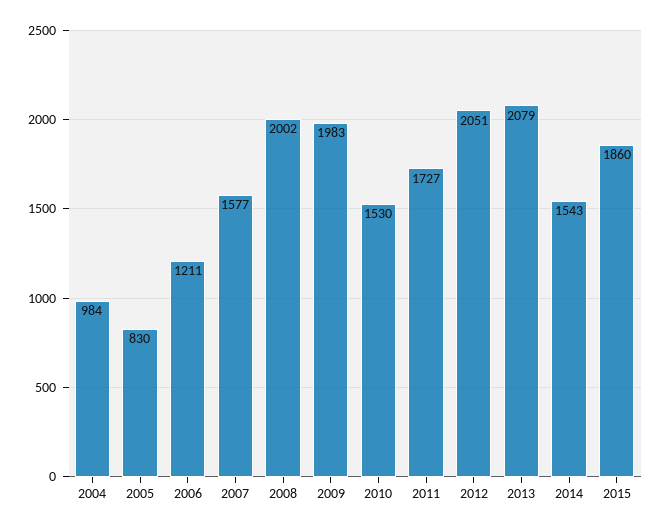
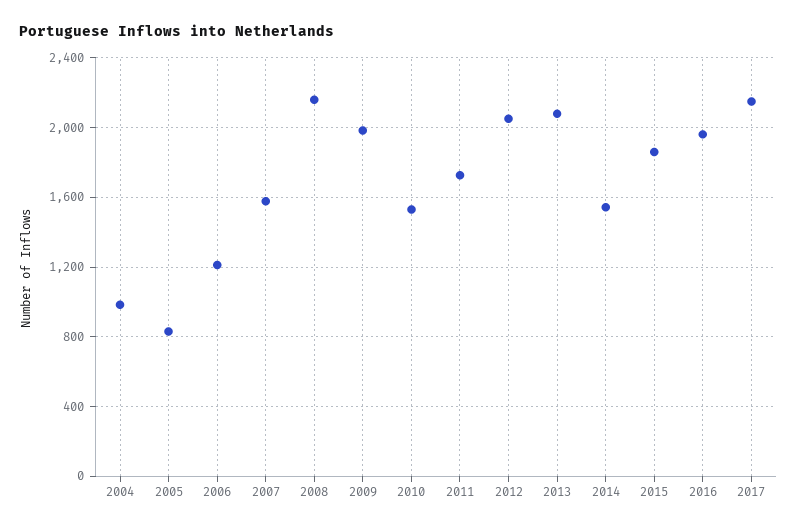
2008: 2002 -> 2150
2016: none -> 1950
2017: none -> 2150

